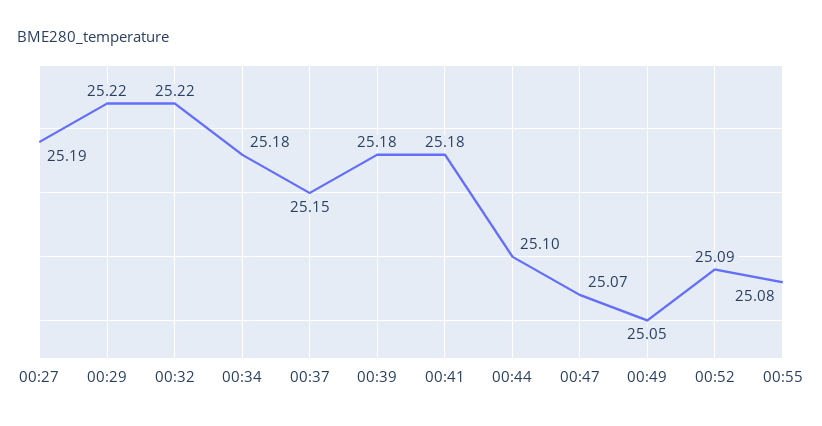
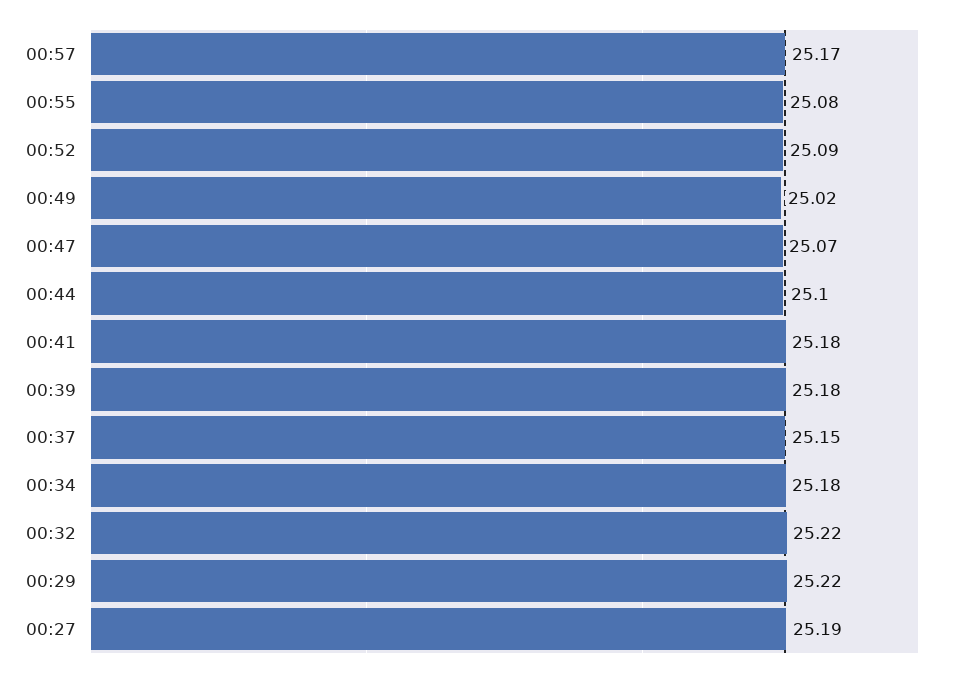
00:49: 25.05 -> 25.02
00:57: none -> 25.17

